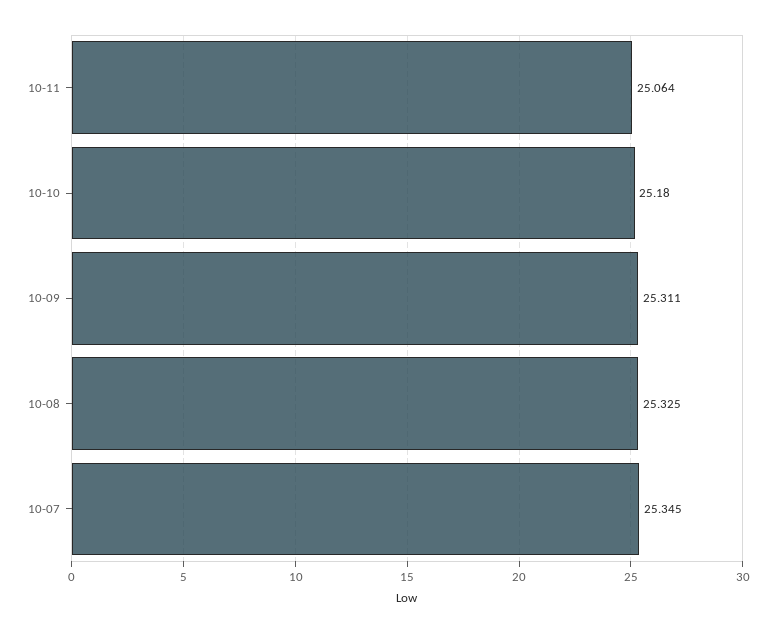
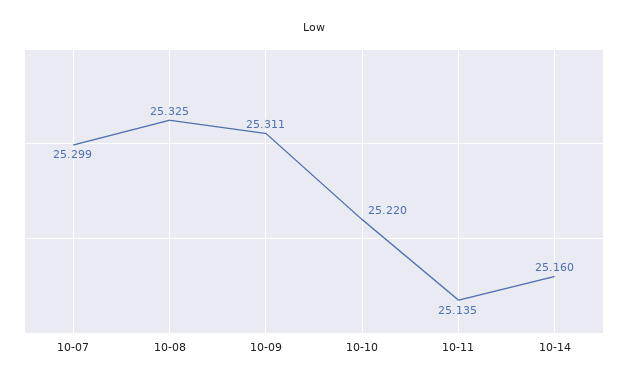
10-11: 25.064 -> 25.135
10-10: 25.18 -> 25.22
10-07: 25.345 -> 25.299
10-14: none -> 25.16

